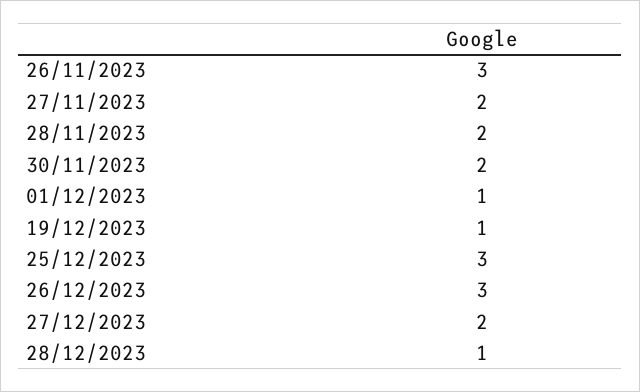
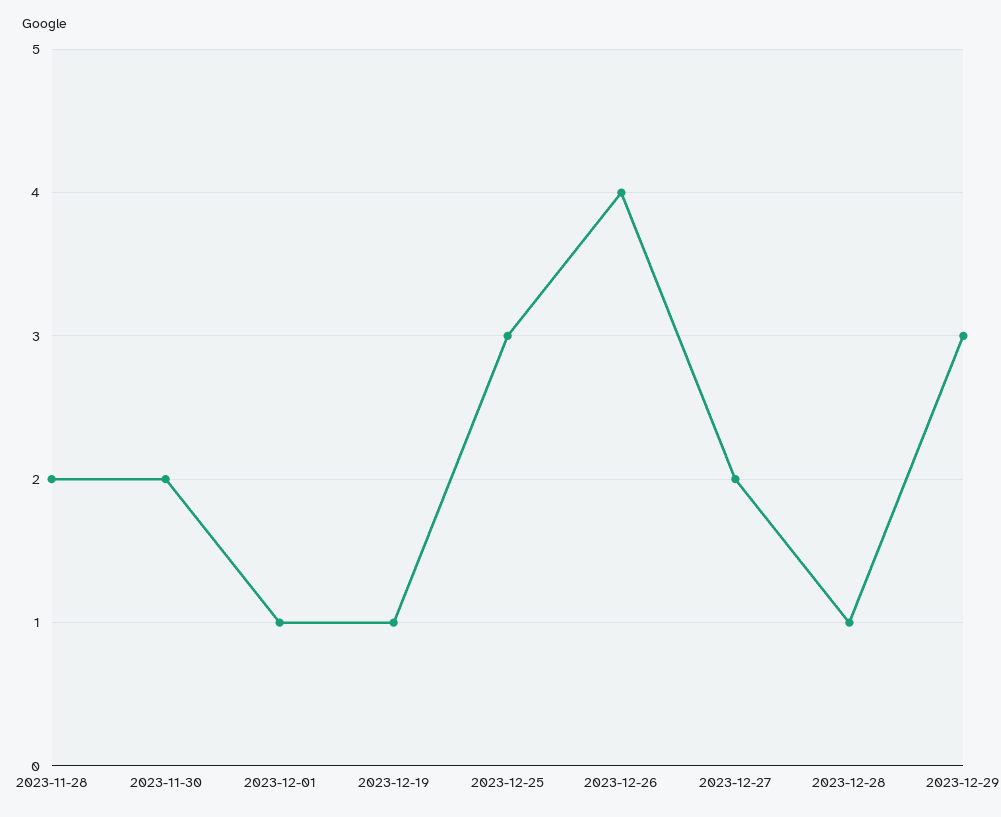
26/11/2023: 3 -> none
27/11/2023: 2 -> none
26/12/2023: 3 -> 4
2023-12-29: none -> 3

